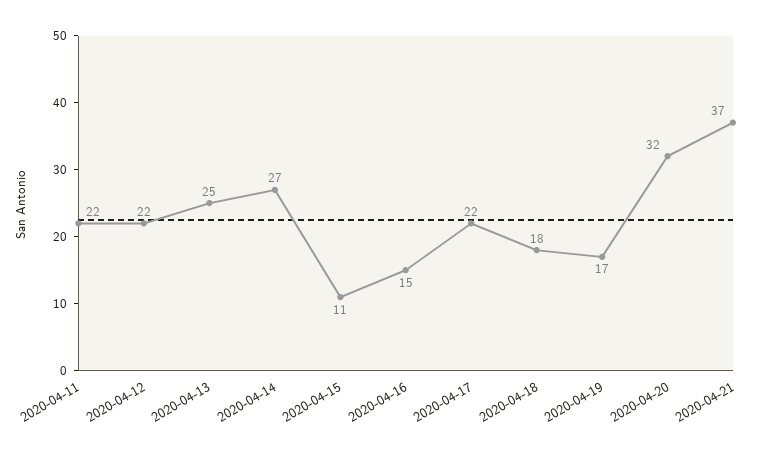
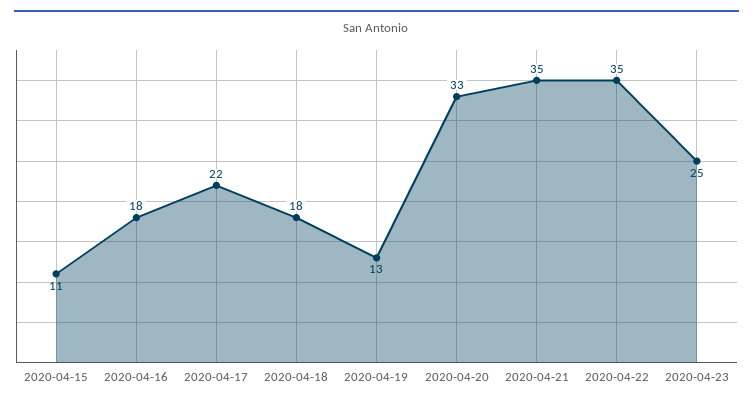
2020-04-11: 22 -> none
2020-04-12: 22 -> none
2020-04-13: 25 -> none
2020-04-14: 27 -> none
2020-04-16: 15 -> 18
2020-04-19: 17 -> 13
2020-04-20: 32 -> 33
2020-04-21: 37 -> 35
2020-04-22: none -> 35
2020-04-23: none -> 25

